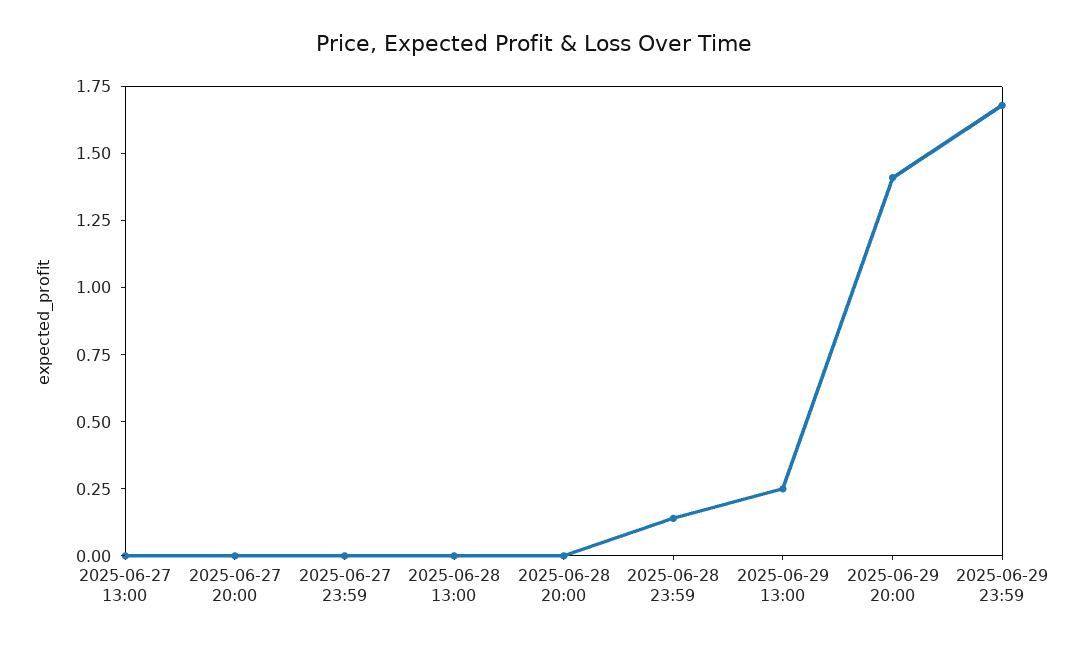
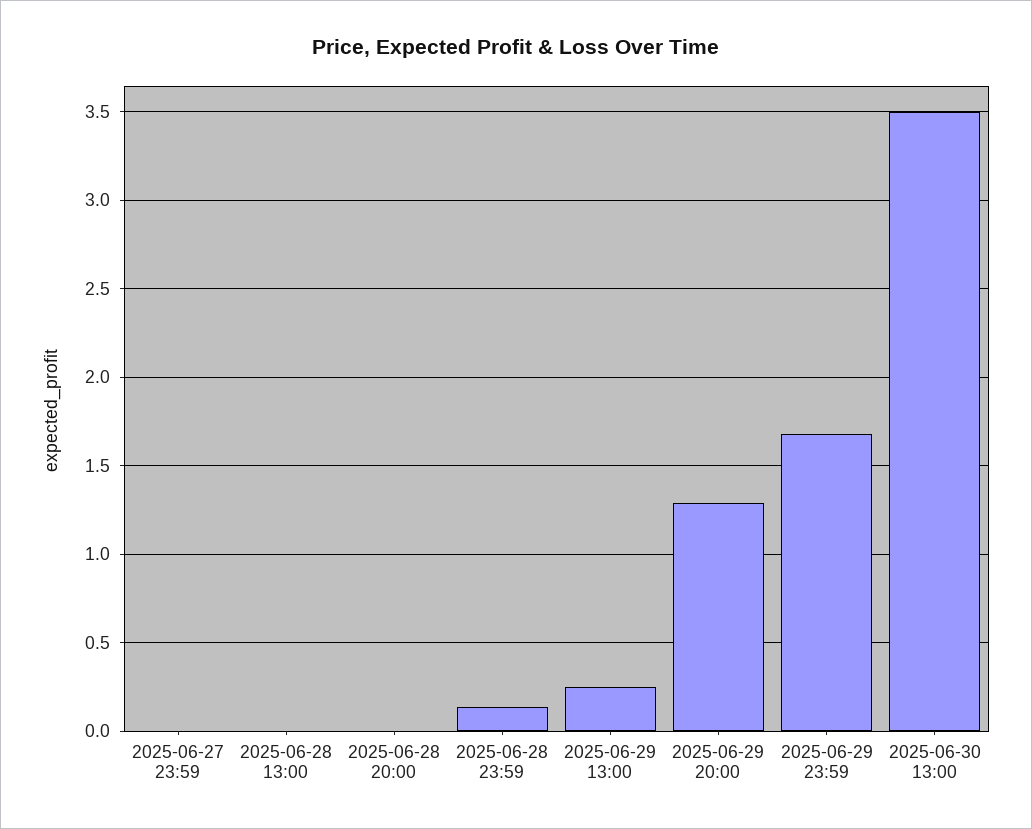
2025-06-27 13:00: 0 -> none
2025-06-27 20:00: 0 -> none
2025-06-29 20:00: 1.4 -> 1.3
2025-06-30 13:00: none -> 3.5

